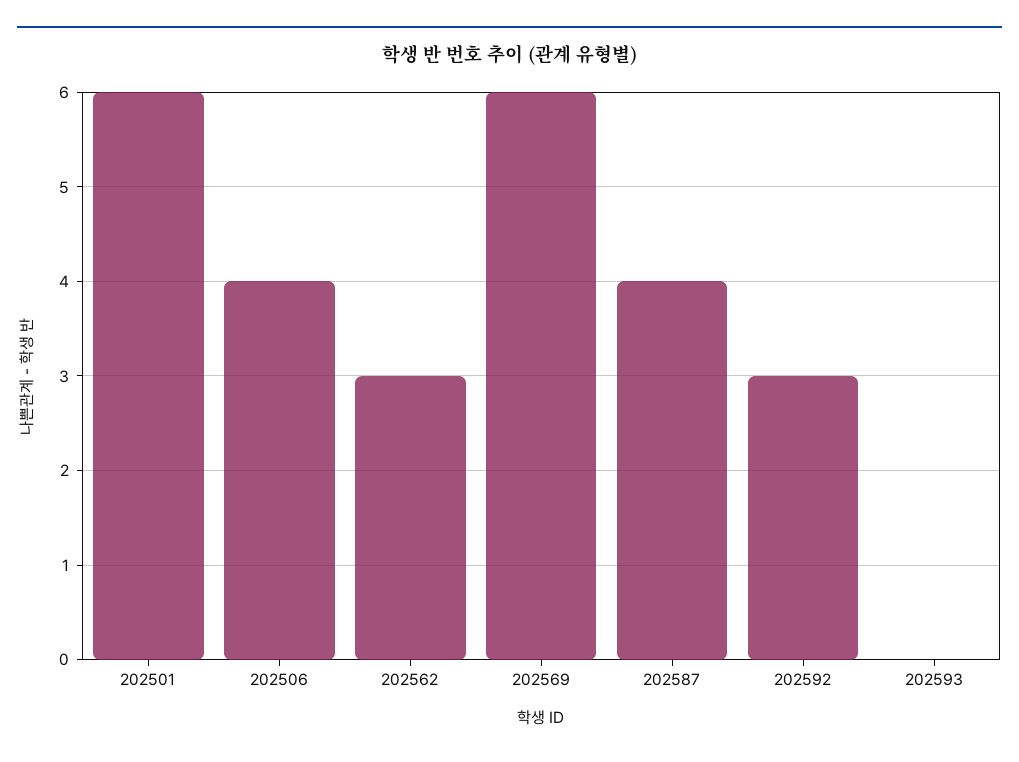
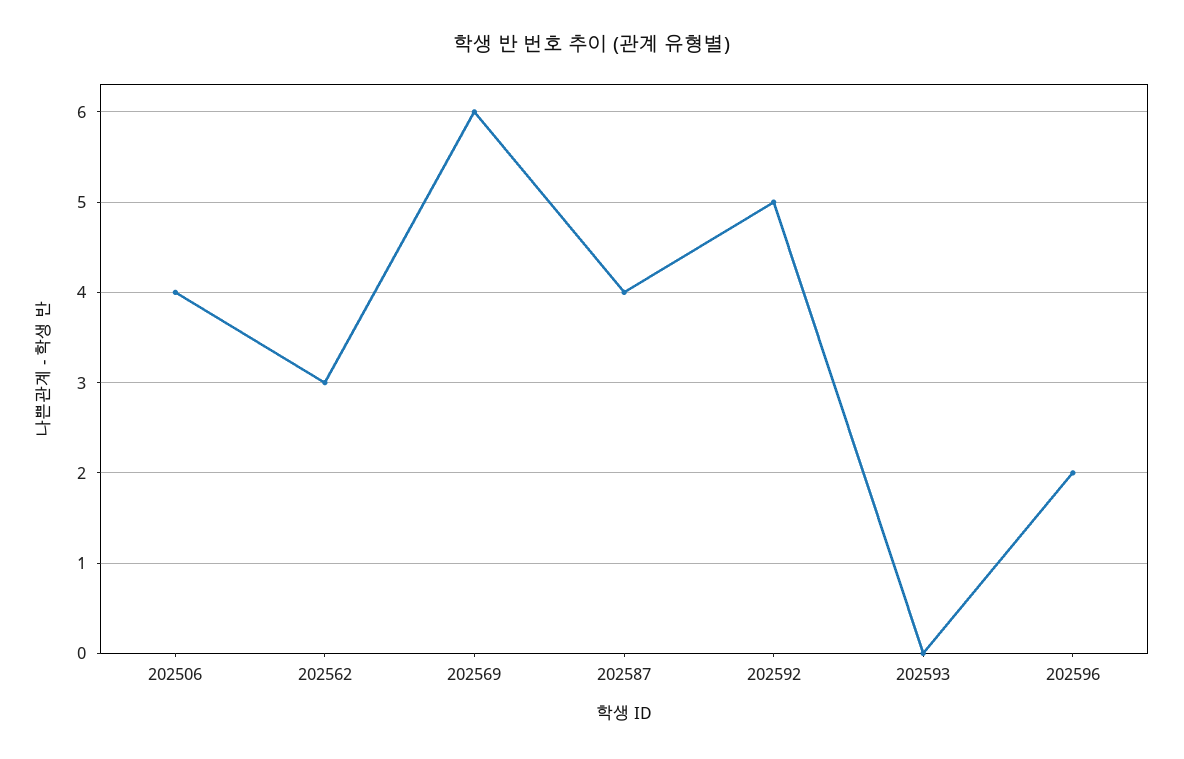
202501: 6 -> none
202592: 3 -> 5
202596: none -> 2

